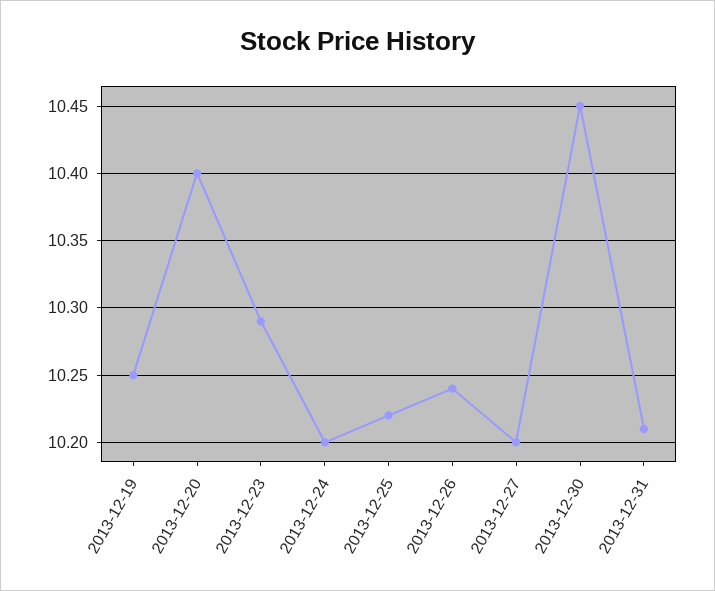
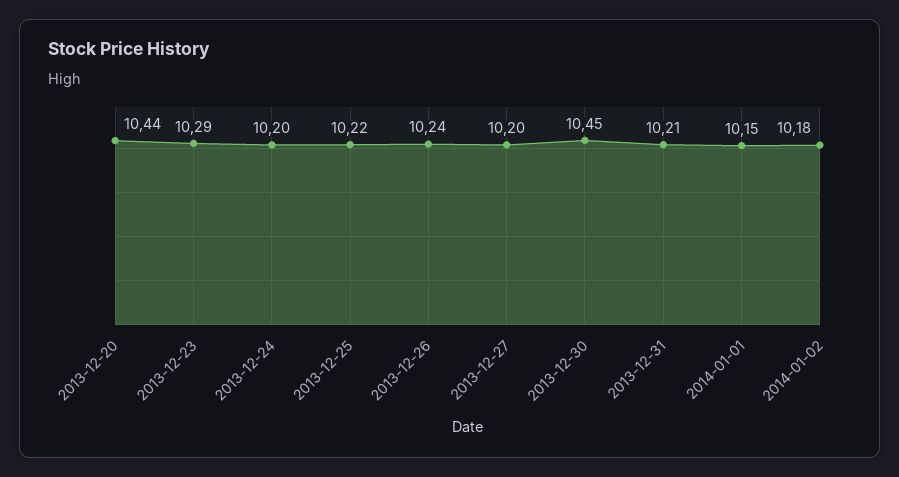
2013-12-19: 10.25 -> none
2013-12-20: 10.4 -> 10.44
2014-01-01: none -> 10.15
2014-01-02: none -> 10.18

